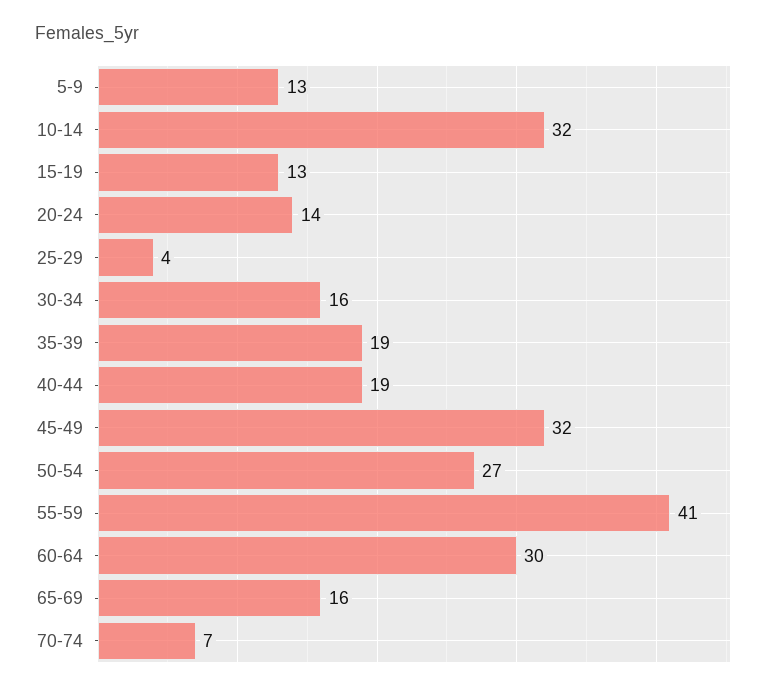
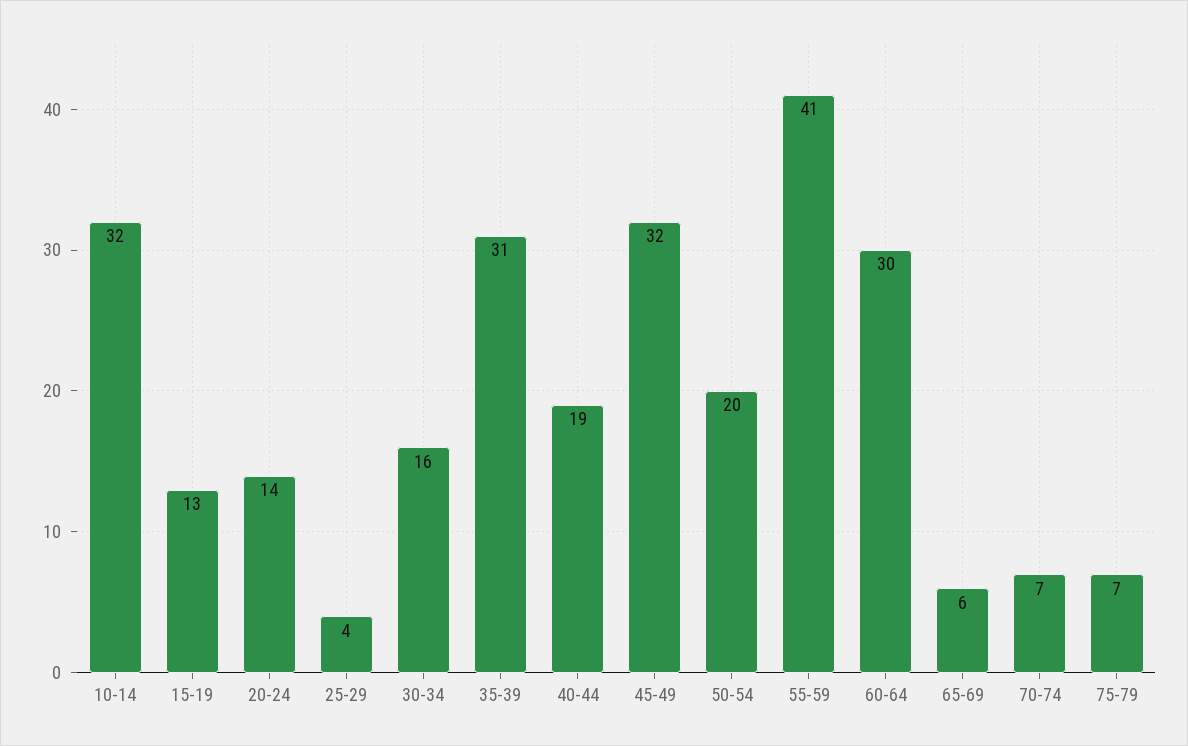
5-9: 13 -> none
35-39: 19 -> 31
50-54: 27 -> 20
65-69: 16 -> 6
75-79: none -> 7

